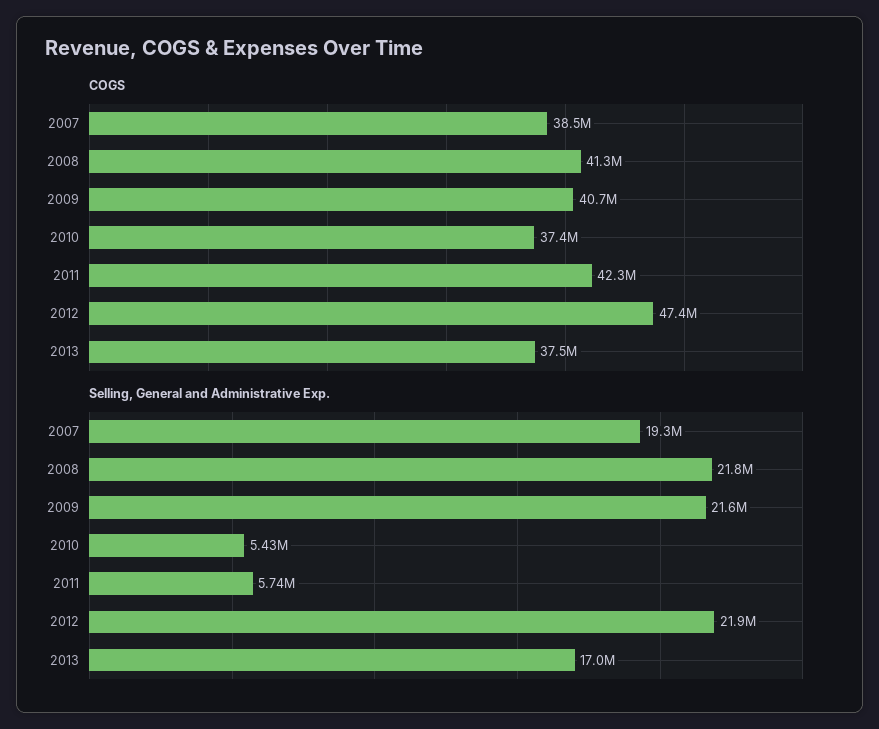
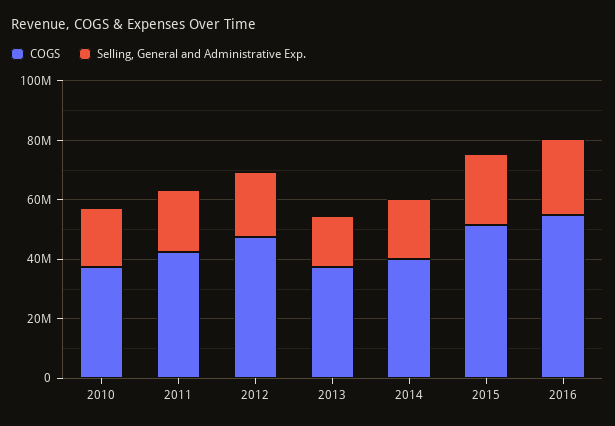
COGS, 2007: 38500000 -> none
COGS, 2008: 41300000 -> none
COGS, 2009: 40700000 -> none
Selling, General and Administrative Exp., 2007: 19300000 -> none
Selling, General and Administrative Exp., 2008: 21800000 -> none
Selling, General and Administrative Exp., 2009: 21600000 -> none
Selling, General and Administrative Exp., 2010: 5430000 -> 20000000
Selling, General and Administrative Exp., 2011: 5740000 -> 20000000
COGS, 2014: none -> 40000000
Selling, General and Administrative Exp., 2014: none -> 20000000
COGS, 2015: none -> 50000000
Selling, General and Administrative Exp., 2015: none -> 25000000
COGS, 2016: none -> 55000000
Selling, General and Administrative Exp., 2016: none -> 25000000

